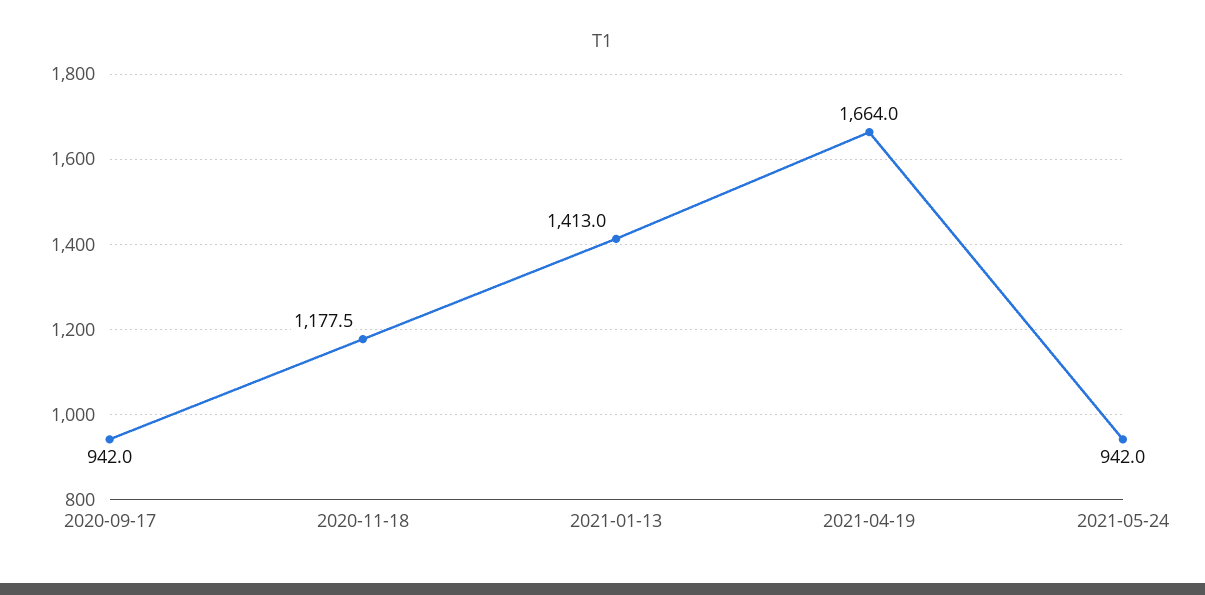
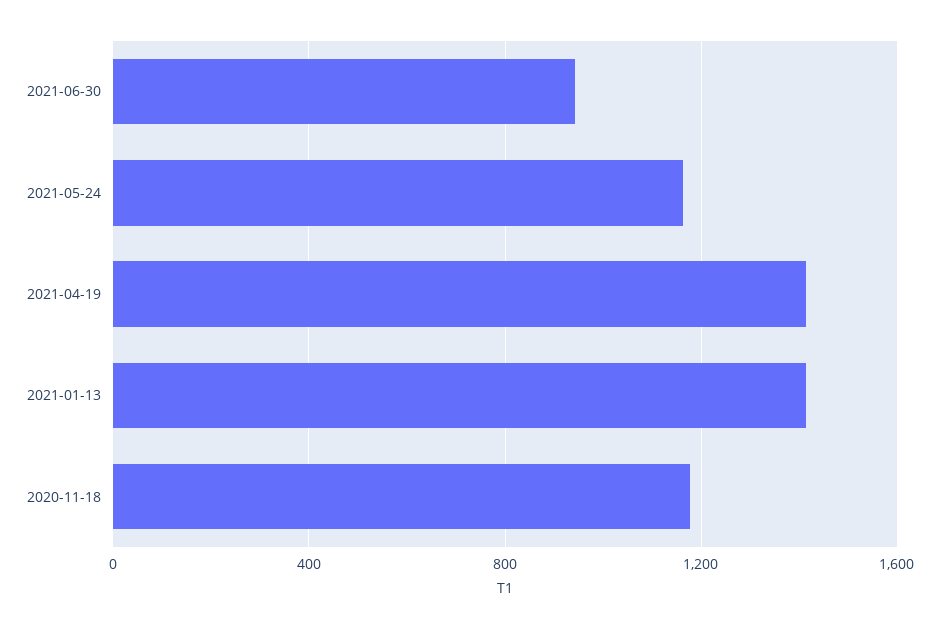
2020-09-17: 942 -> none
2021-04-19: 1664 -> 1400
2021-05-24: 942 -> 1150
2021-06-30: none -> 950

